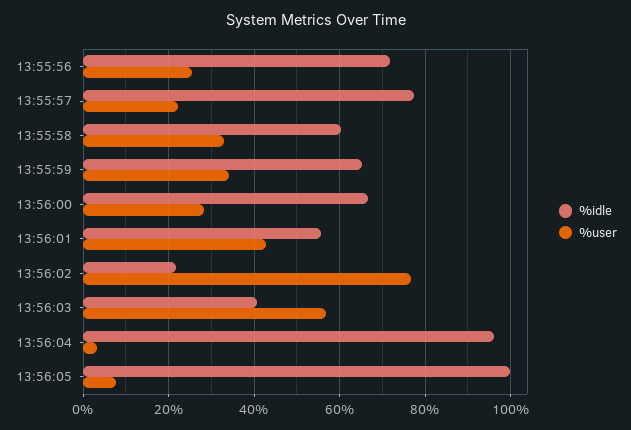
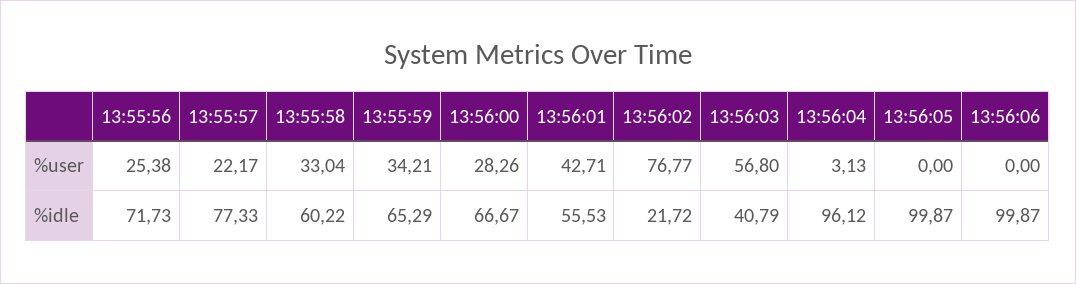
%user, 13:56:05: 8 -> 0
%user, 13:56:06: none -> 0
%idle, 13:56:06: none -> 99.87

